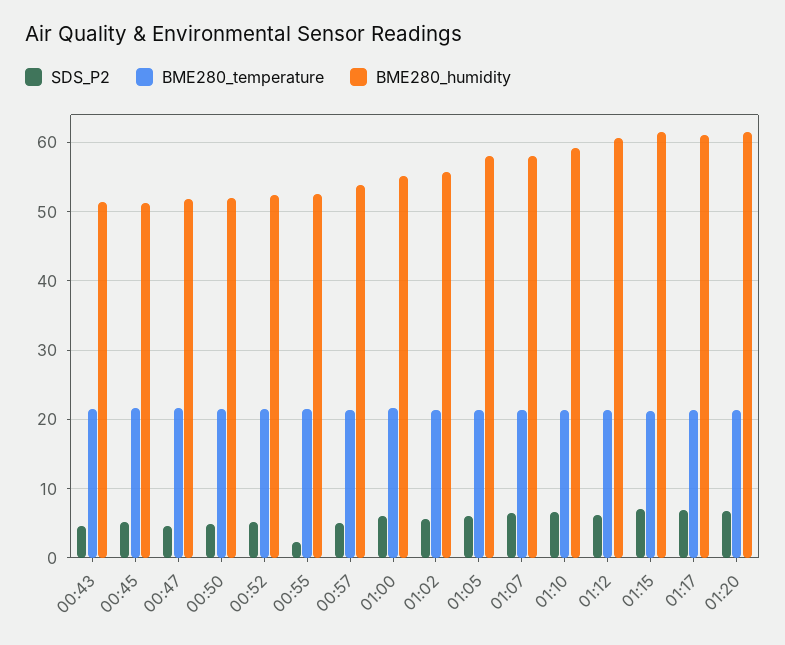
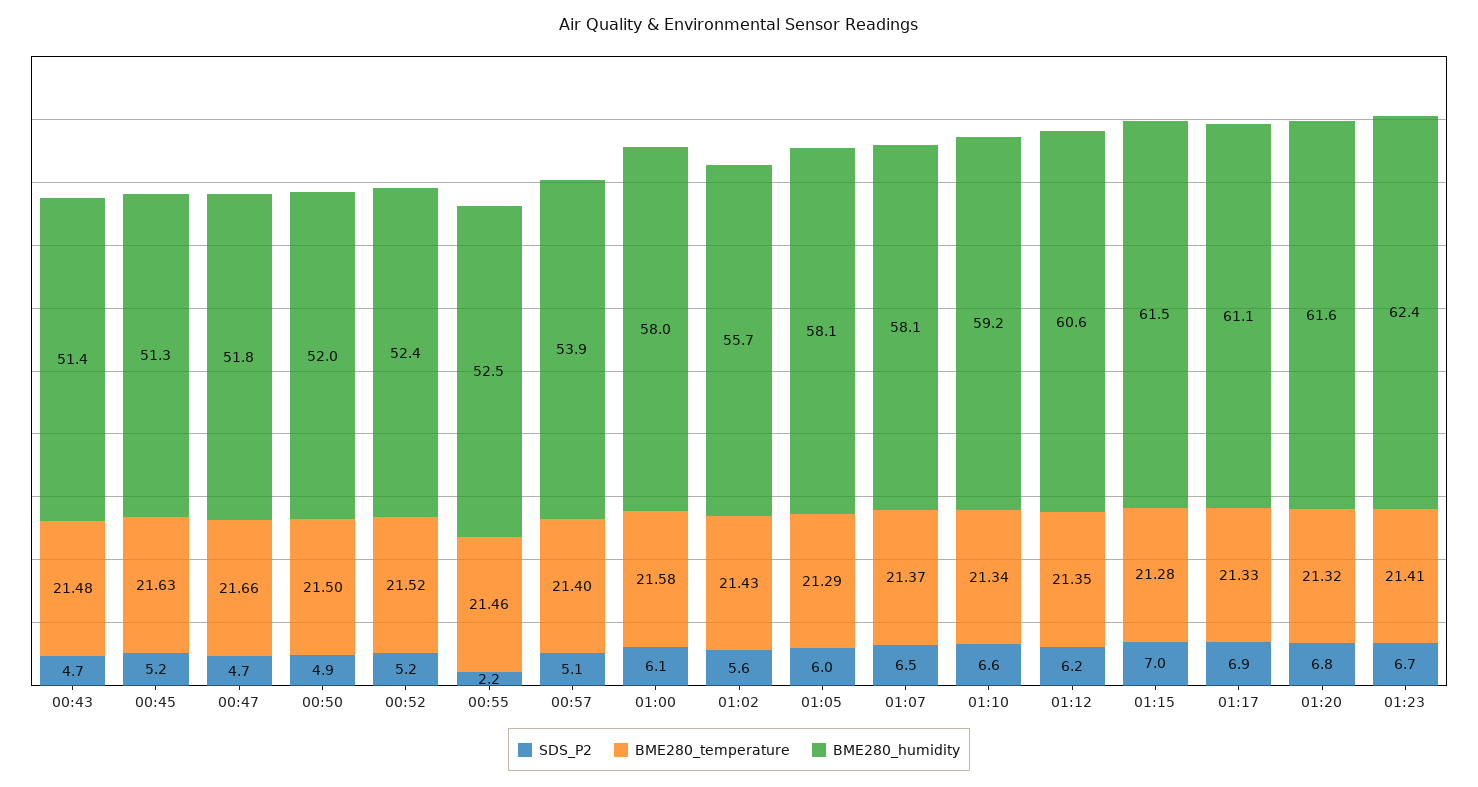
BME280_humidity, 01:00: 55 -> 58
SDS_P2, 01:23: none -> 6.7
BME280_temperature, 01:23: none -> 21.41
BME280_humidity, 01:23: none -> 62.4

